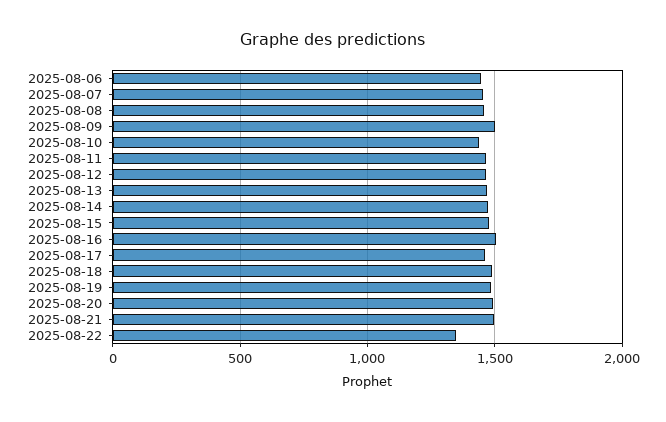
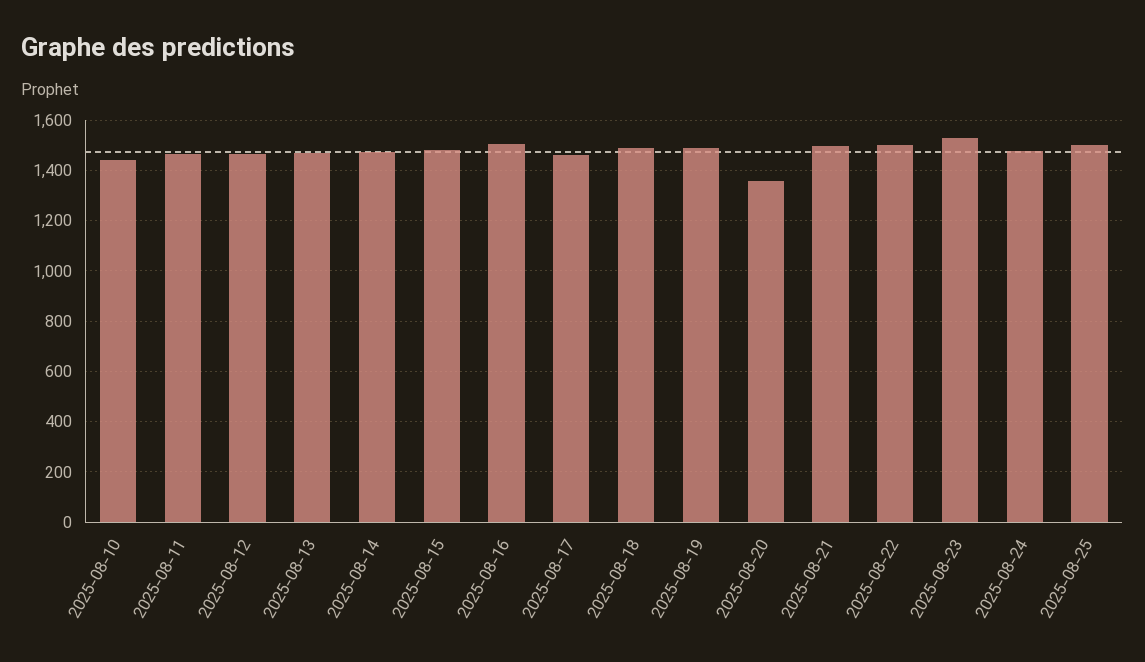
2025-08-06: 1450 -> none
2025-08-07: 1450 -> none
2025-08-08: 1450 -> none
2025-08-09: 1500 -> none
2025-08-20: 1500 -> 1350
2025-08-22: 1350 -> 1500
2025-08-23: none -> 1525
2025-08-24: none -> 1475
2025-08-25: none -> 1500

